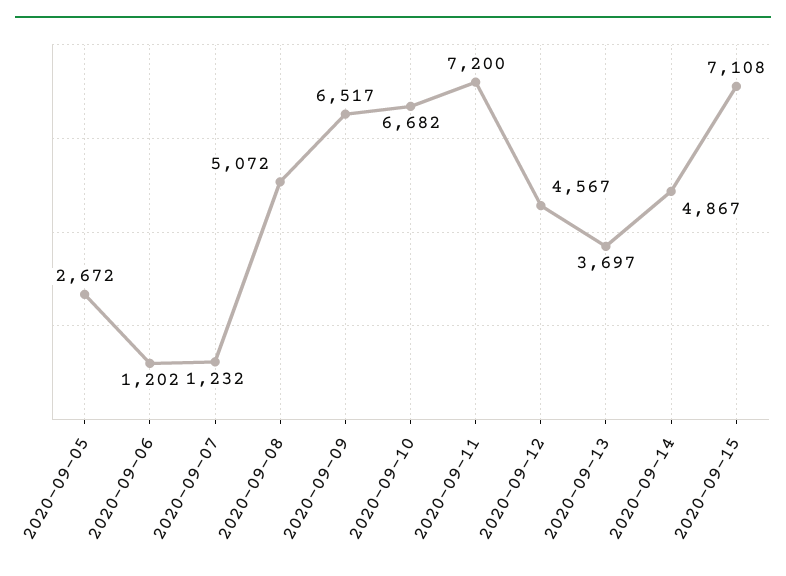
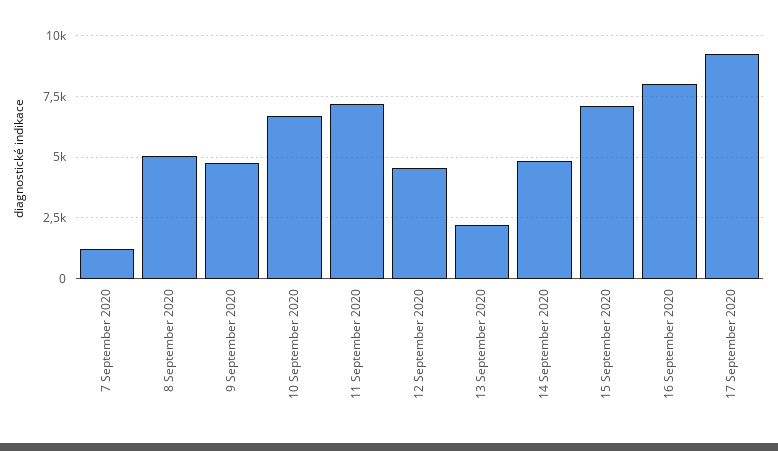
2020-09-05: 2672 -> none
2020-09-06: 1202 -> none
2020-09-09: 6517 -> 4750
2020-09-13: 3697 -> 2250
16 September 2020: none -> 8000
17 September 2020: none -> 9250

